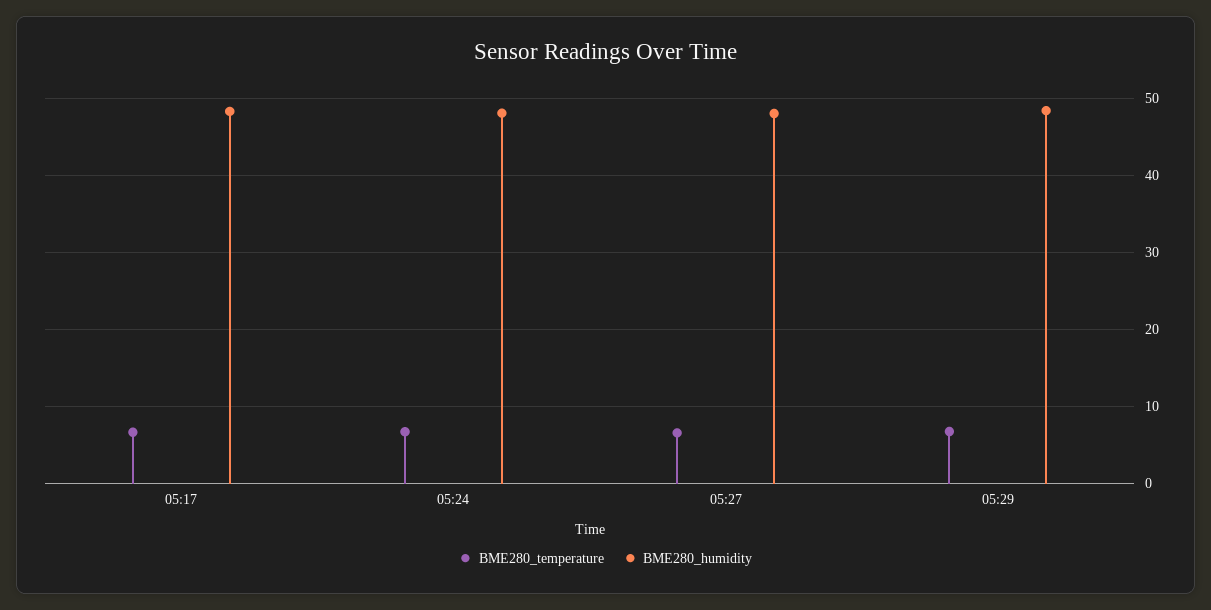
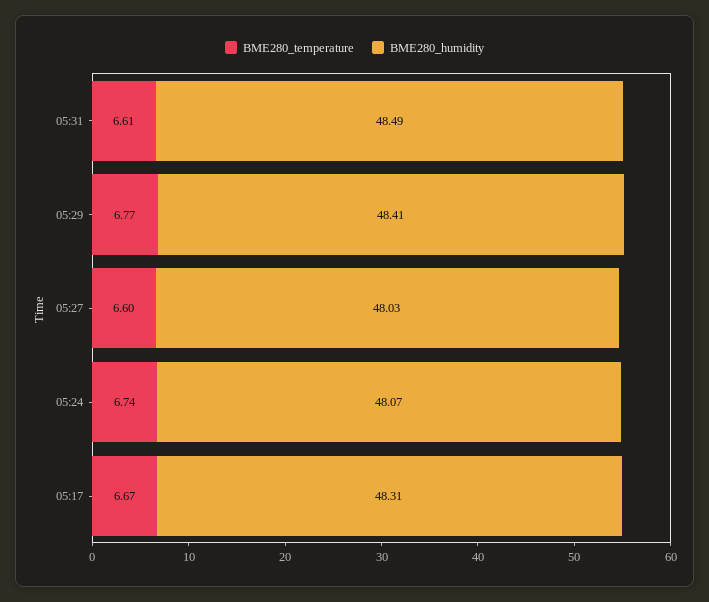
BME280_temperature, 05:31: none -> 6.61
BME280_humidity, 05:31: none -> 48.49

